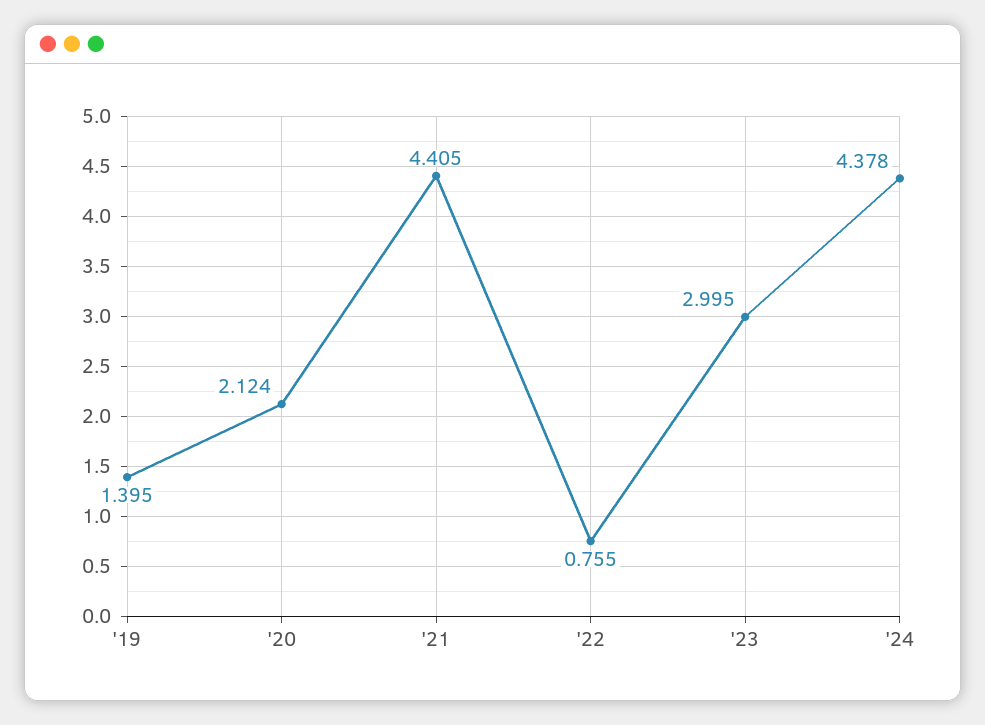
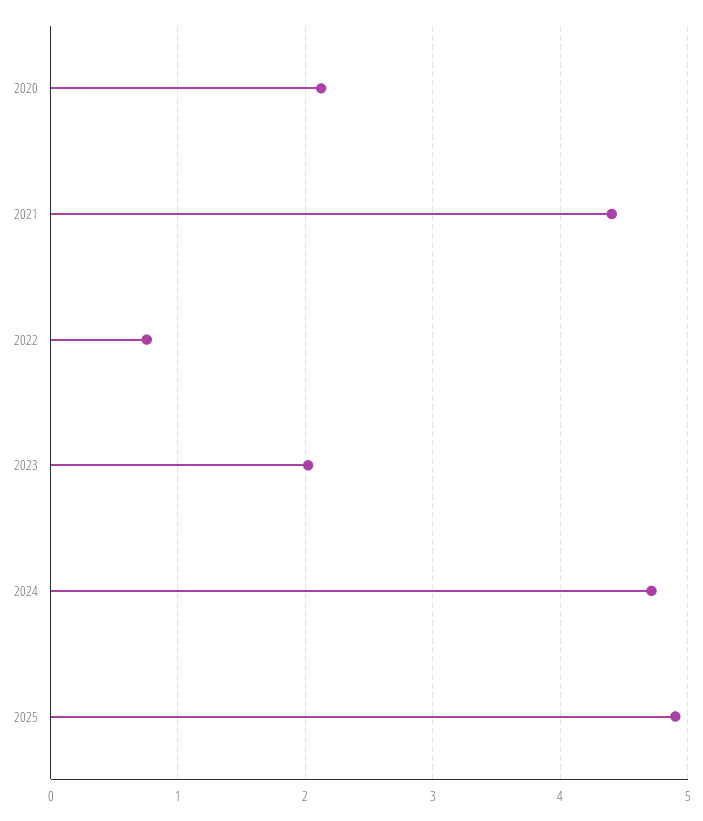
'19: 1.395 -> none
'23: 2.995 -> 2
'24: 4.378 -> 4.7
2025: none -> 4.9

